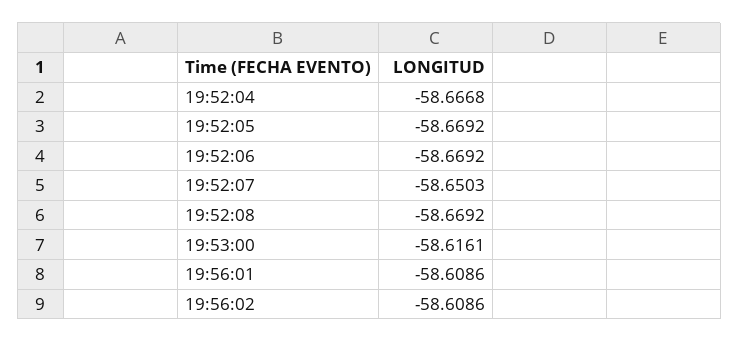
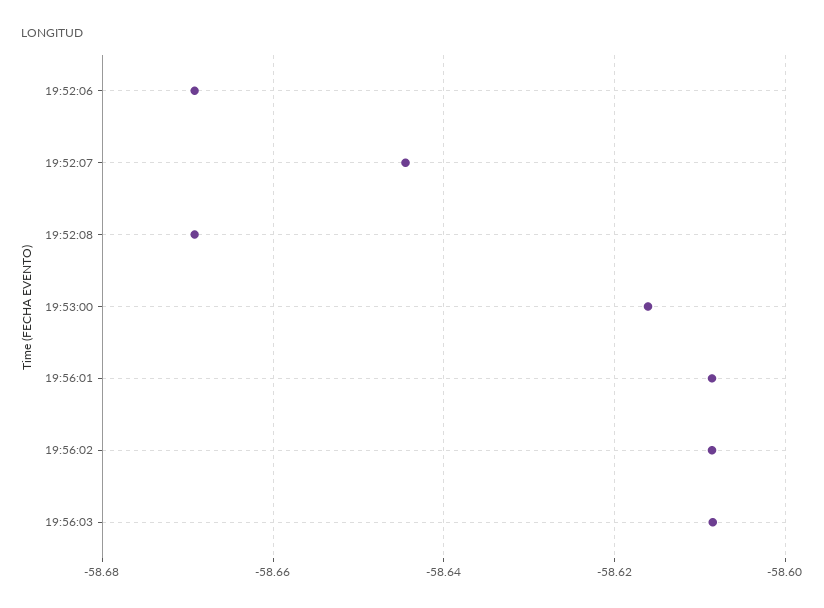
19:52:04: -58.6668 -> none
19:52:05: -58.6692 -> none
19:52:07: -58.6503 -> -58.644
19:56:03: none -> -58.608

